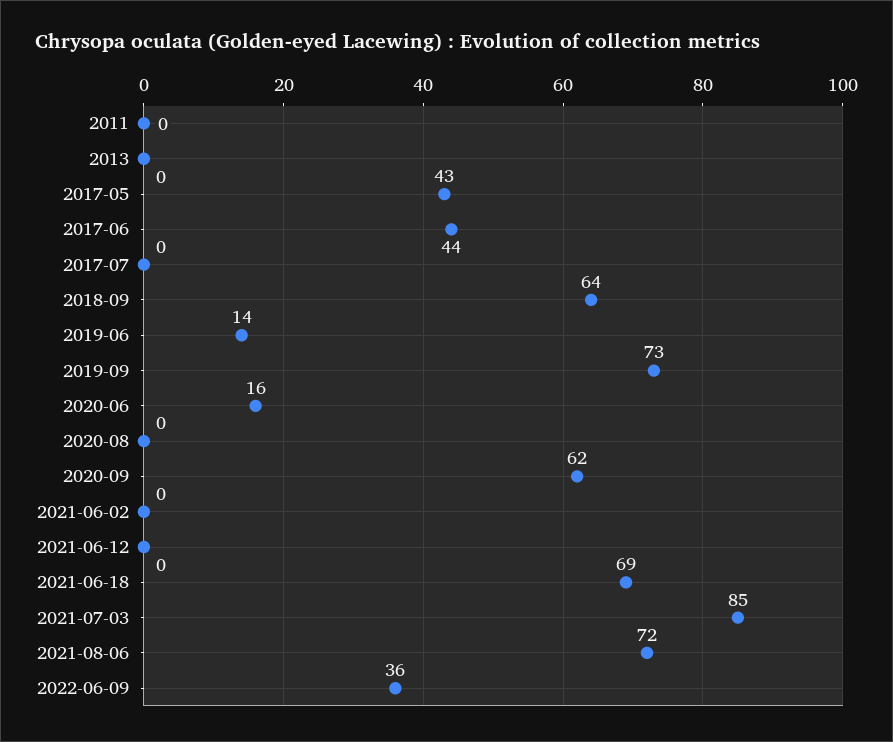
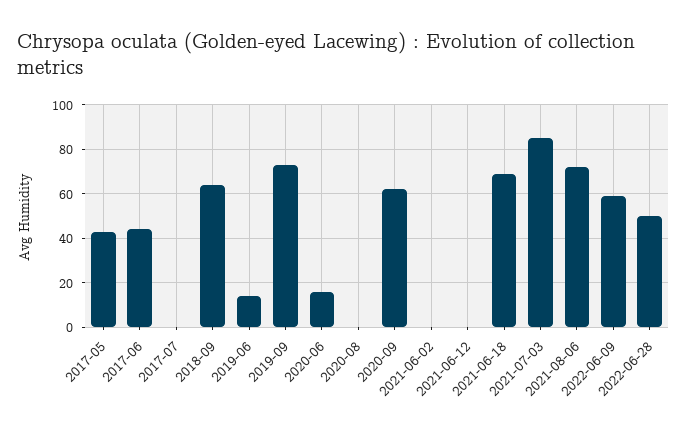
2011: 0 -> none
2013: 0 -> none
2022-06-09: 36 -> 60
2022-06-28: none -> 50

